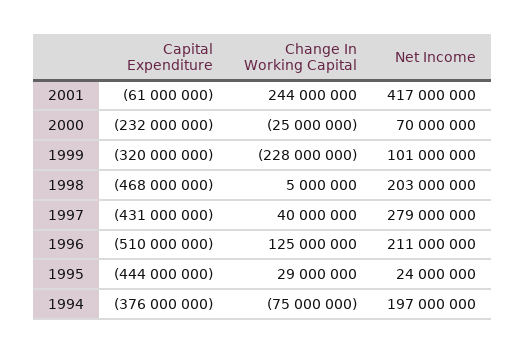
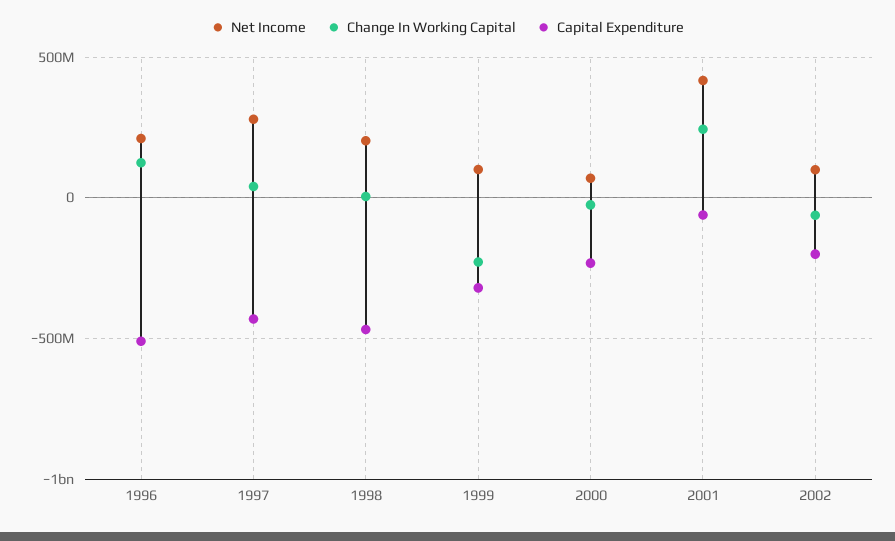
Capital Expenditure, 1995: -444000000 -> none
Change In Working Capital, 1995: 29000000 -> none
Net Income, 1995: 24000000 -> none
Capital Expenditure, 1994: -376000000 -> none
Change In Working Capital, 1994: -75000000 -> none
Net Income, 1994: 197000000 -> none
Net Income, 2002: none -> 100000000
Change In Working Capital, 2002: none -> -50000000
Capital Expenditure, 2002: none -> -200000000

